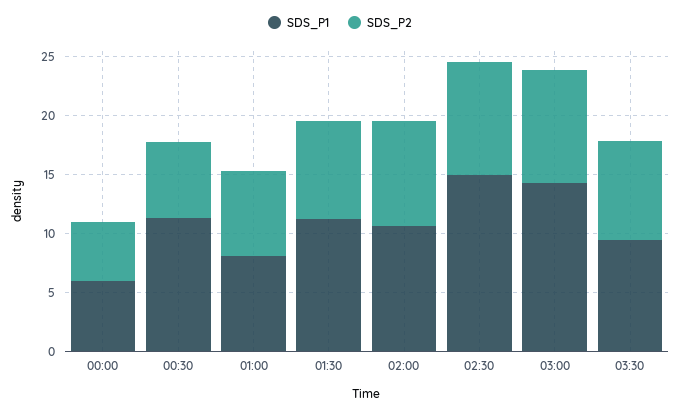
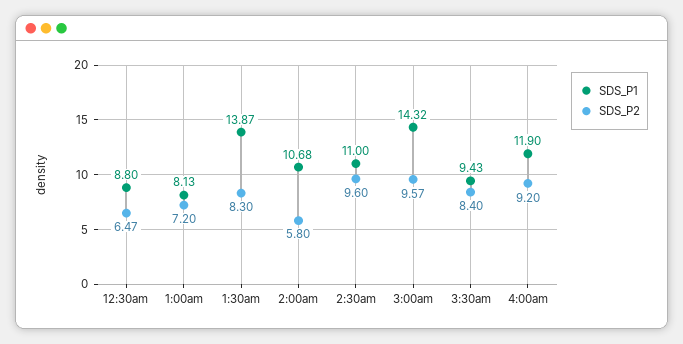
SDS_P1, 00:00: 6 -> none
SDS_P2, 00:00: 5 -> none
SDS_P1, 00:30: 11 -> 8.8
SDS_P1, 01:30: 11 -> 13.87
SDS_P2, 02:00: 9 -> 5.8
SDS_P1, 02:30: 15 -> 11
SDS_P1, 4:00am: none -> 11.9
SDS_P2, 4:00am: none -> 9.2

